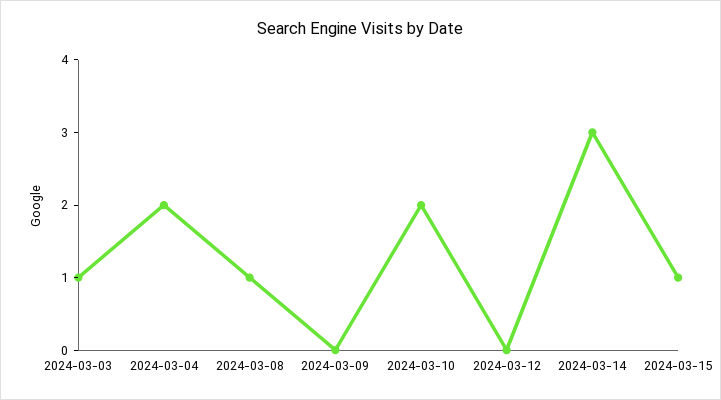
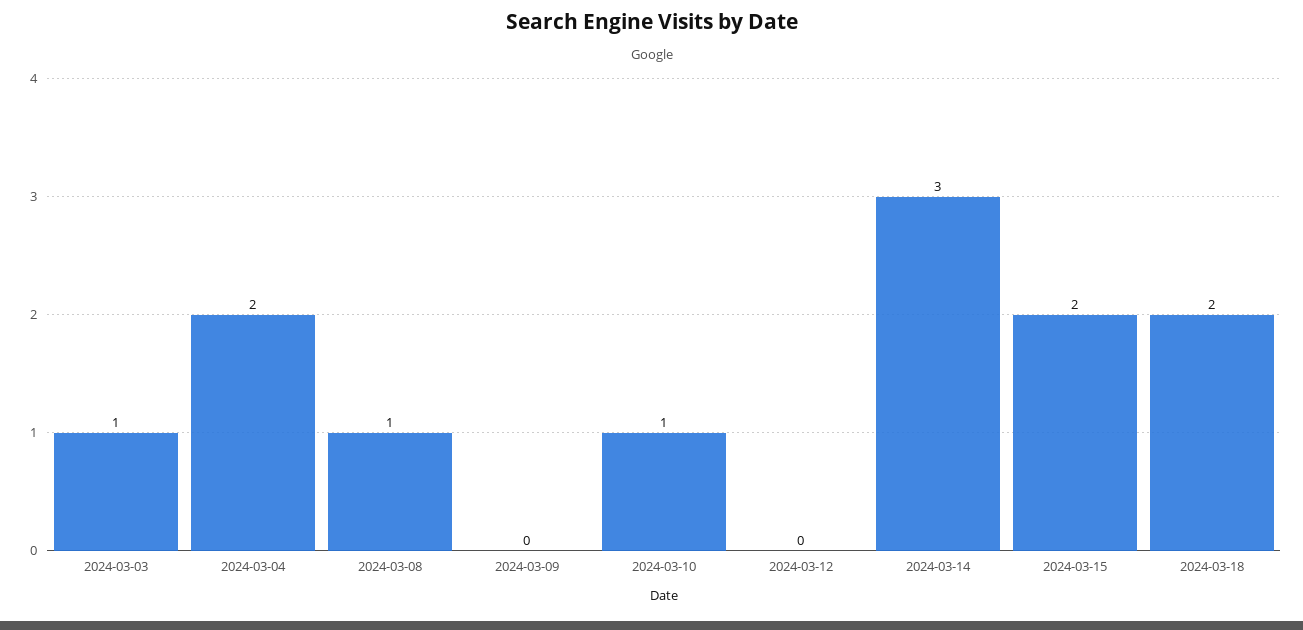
2024-03-10: 2 -> 1
2024-03-15: 1 -> 2
2024-03-18: none -> 2

